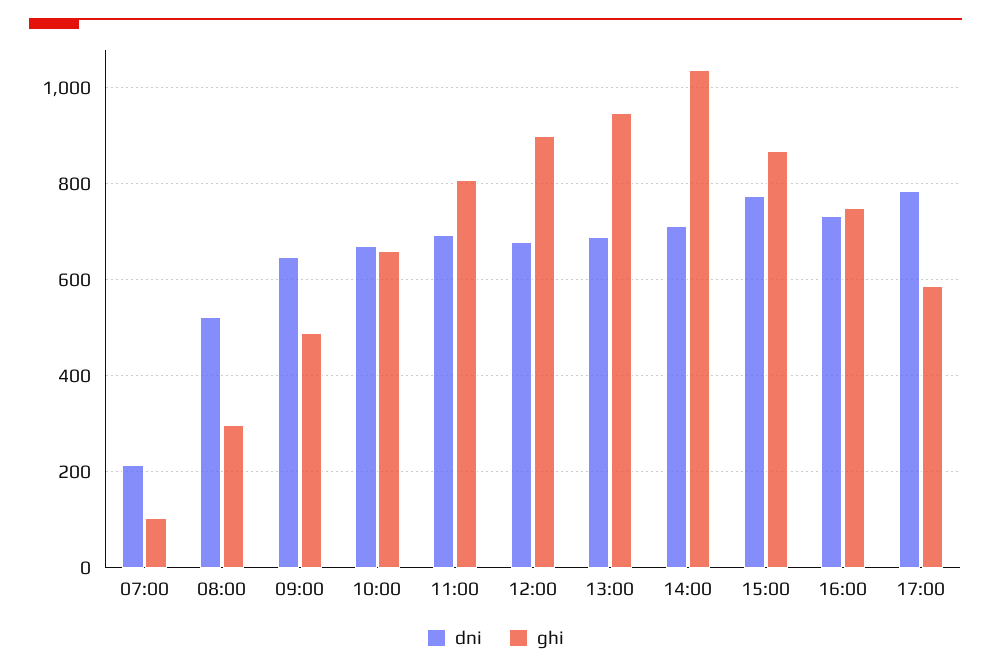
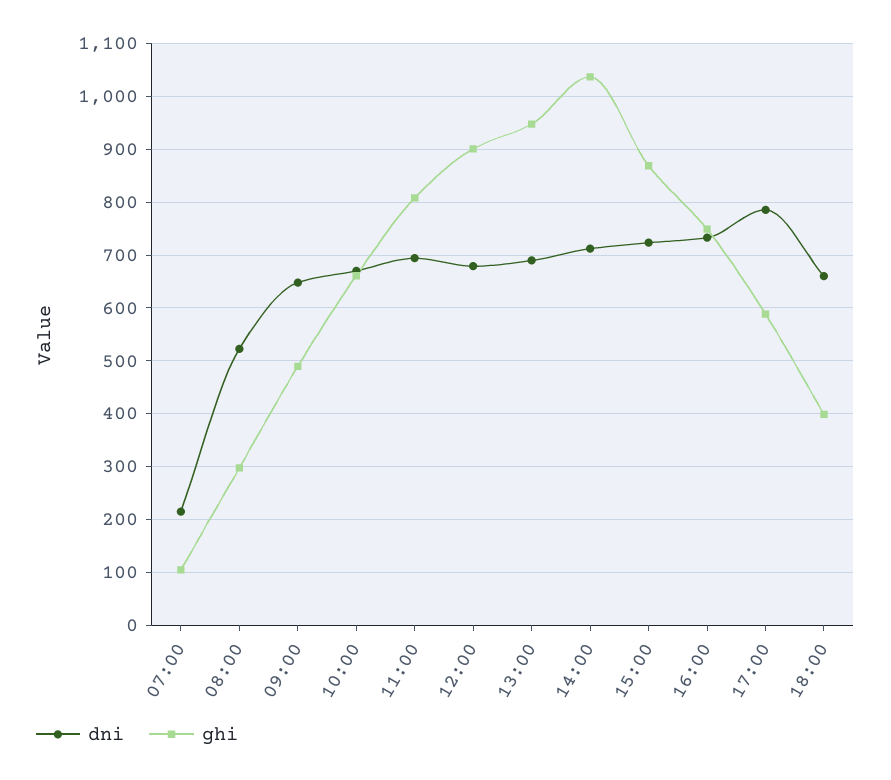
dni, 15:00: 780 -> 720
dni, 18:00: none -> 660
ghi, 18:00: none -> 400

